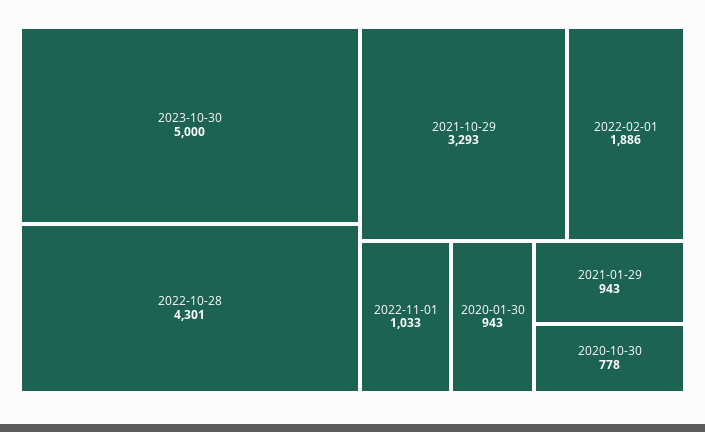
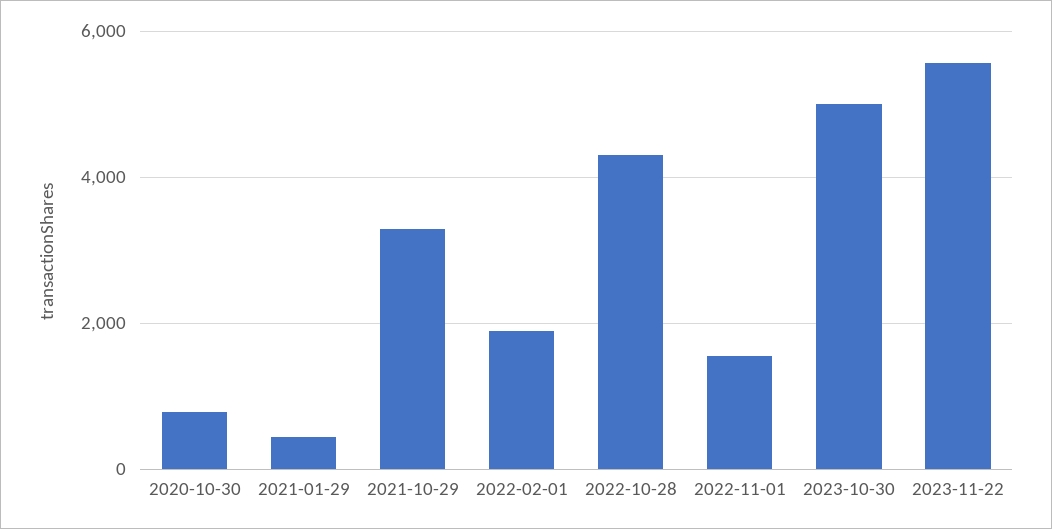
2022-11-01: 1033 -> 1600
2020-01-30: 943 -> none
2021-01-29: 943 -> 400
2023-11-22: none -> 5600

